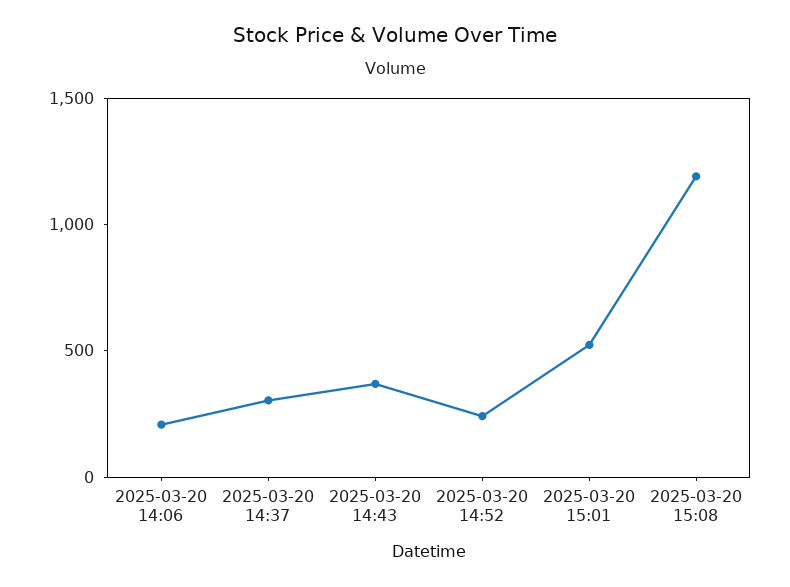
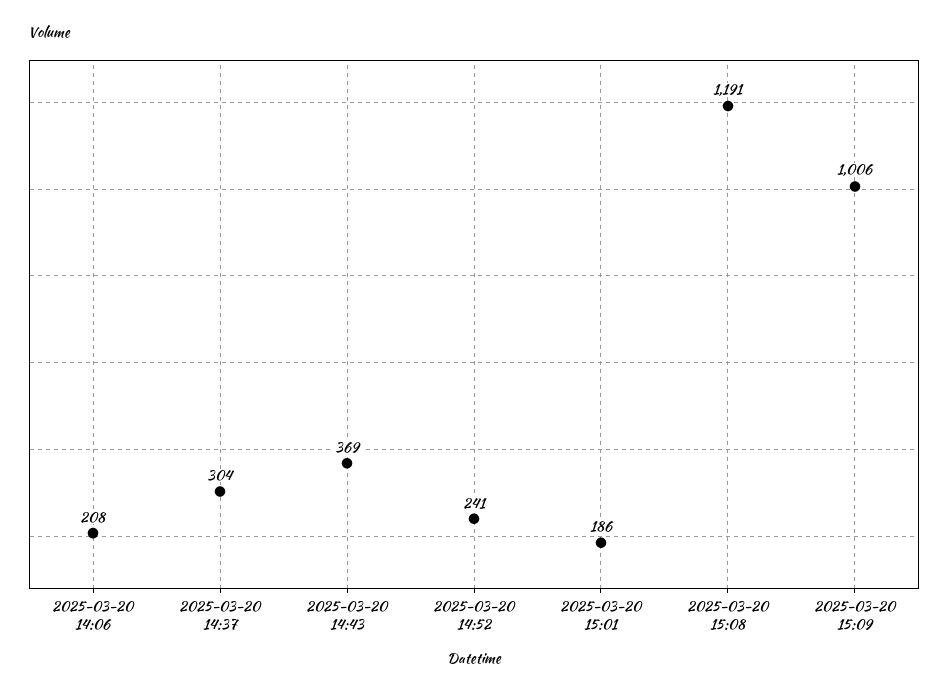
2025-03-20 15:01: 500 -> 186
2025-03-20 15:09: none -> 1006

